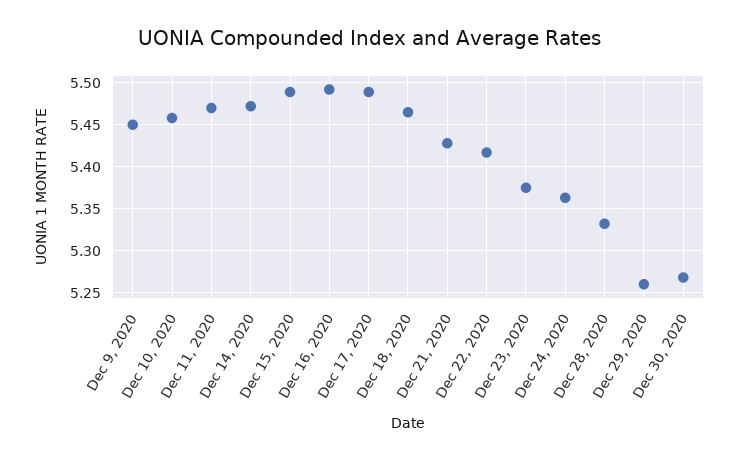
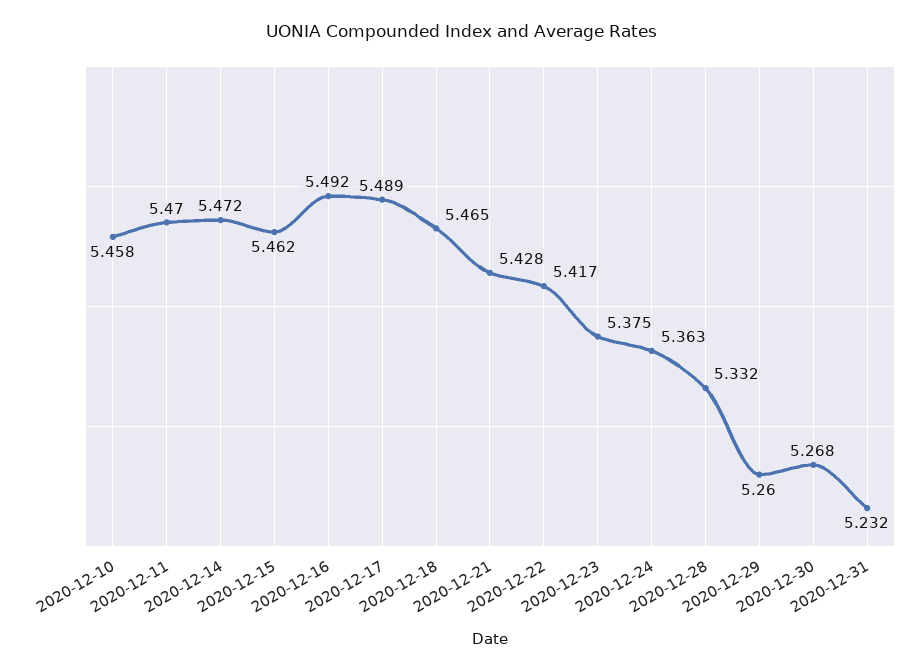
Dec 9, 2020: 5.45 -> none
Dec 15, 2020: 5.49 -> 5.462
2020-12-31: none -> 5.232

